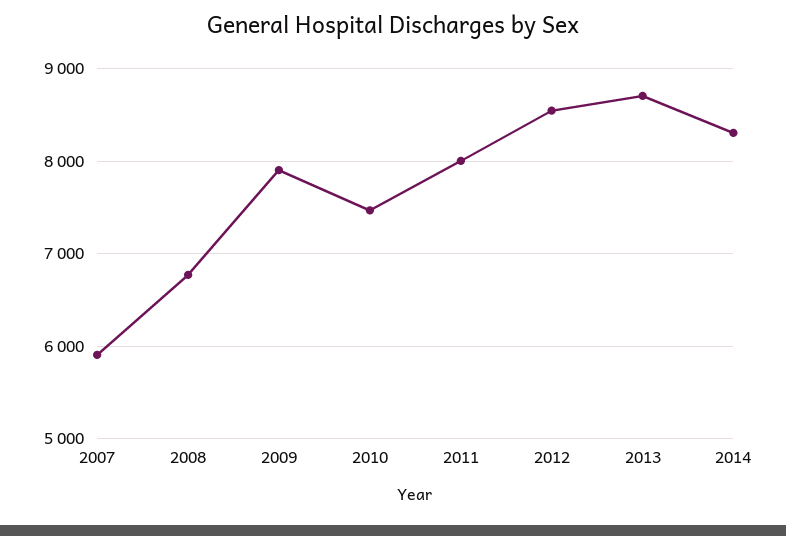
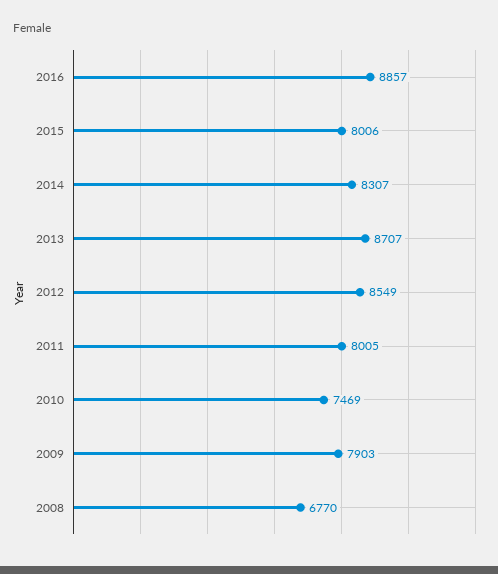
2007: 5900 -> none
2016: none -> 8857
2015: none -> 8006

